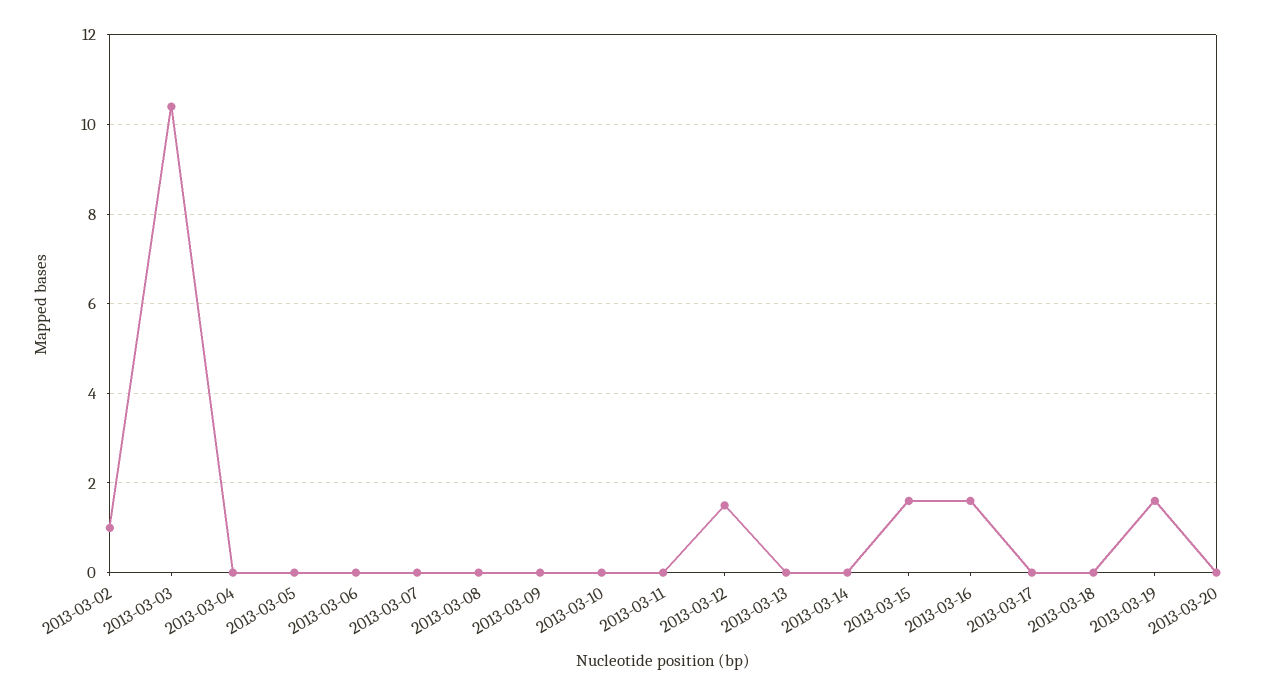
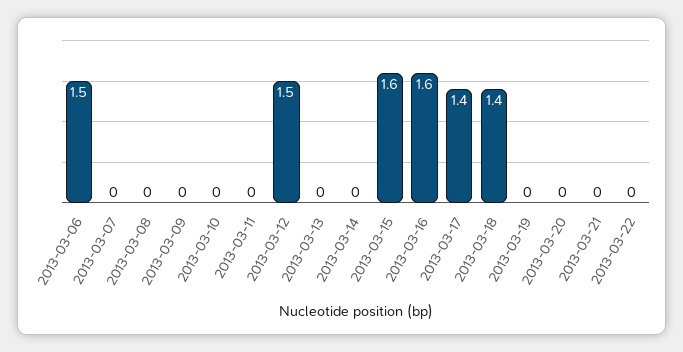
2013-03-02: 1 -> none
2013-03-03: 10.5 -> none
2013-03-04: 0 -> none
2013-03-05: 0 -> none
2013-03-06: 0 -> 1.5
2013-03-17: 0 -> 1.4
2013-03-18: 0 -> 1.4
2013-03-19: 1.5 -> 0
2013-03-21: none -> 0
2013-03-22: none -> 0

